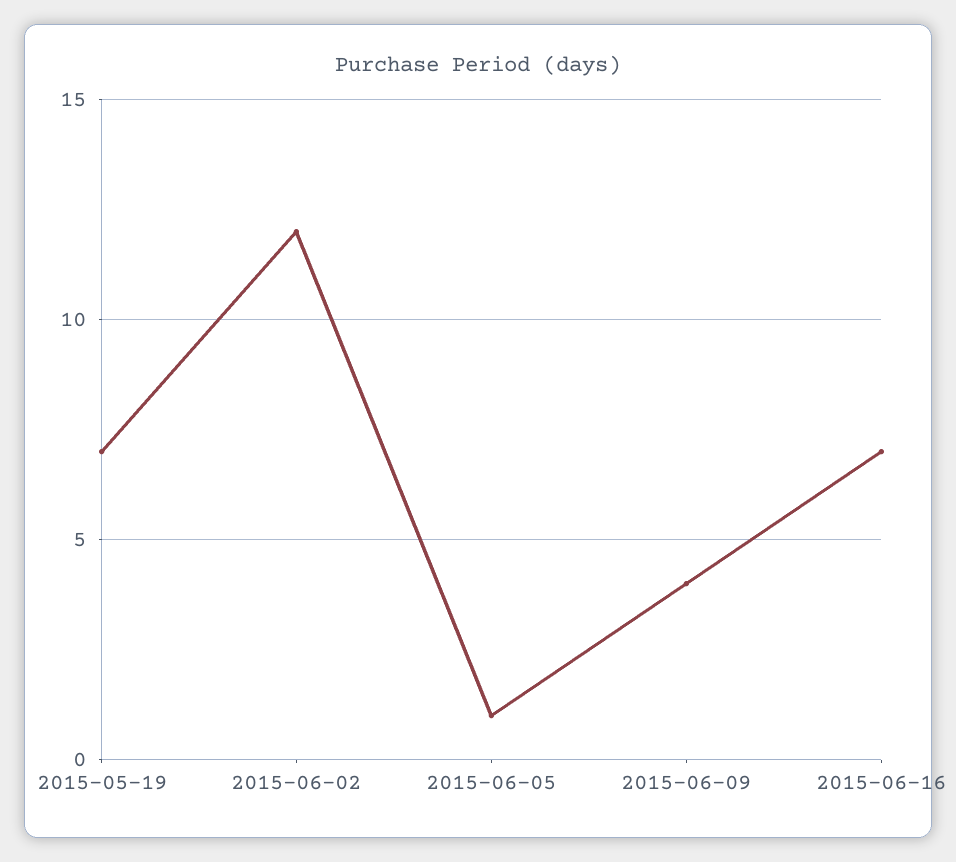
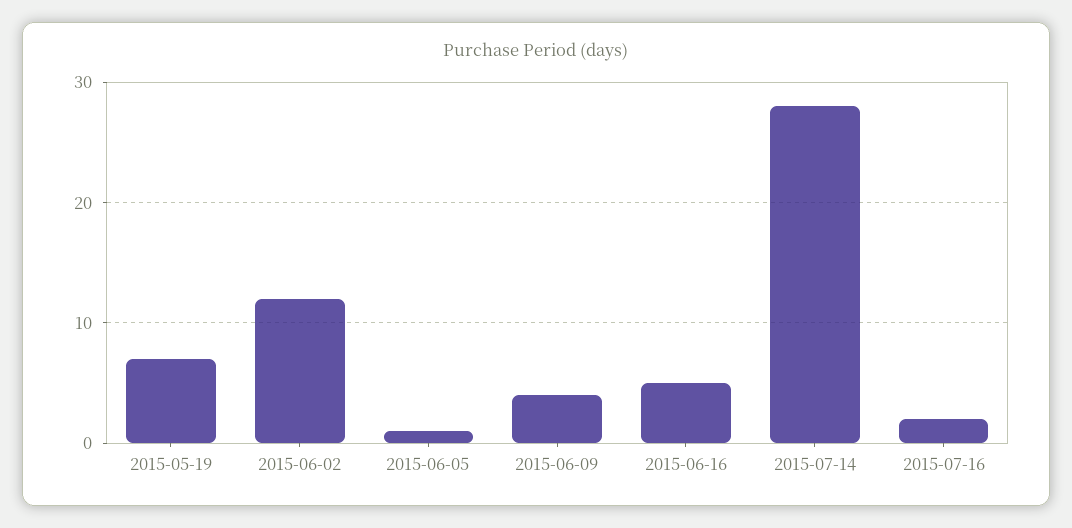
2015-06-16: 7 -> 5
2015-07-14: none -> 28
2015-07-16: none -> 2

